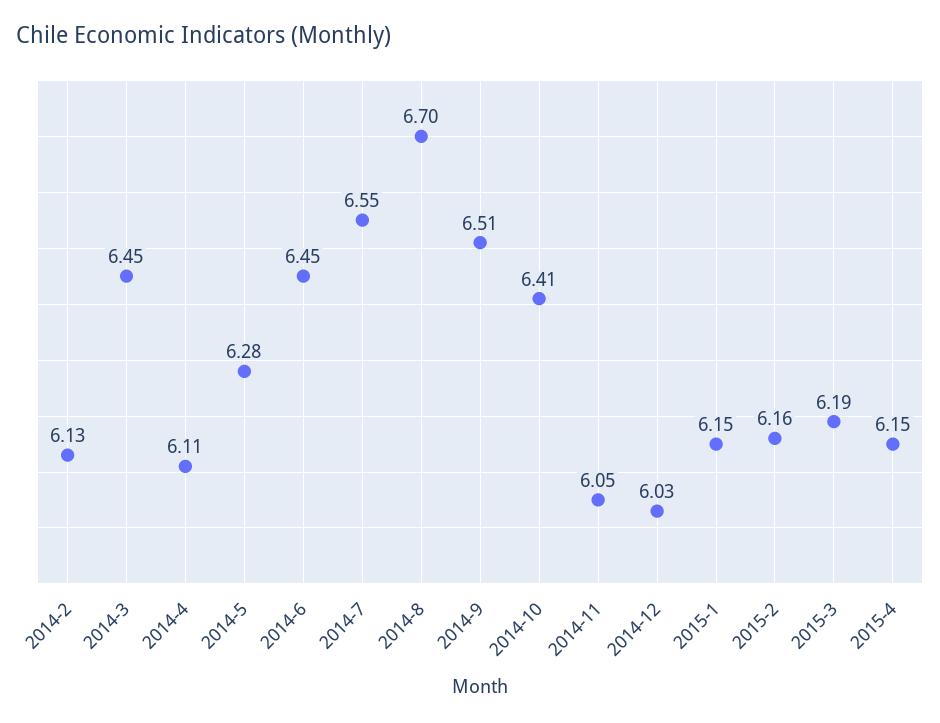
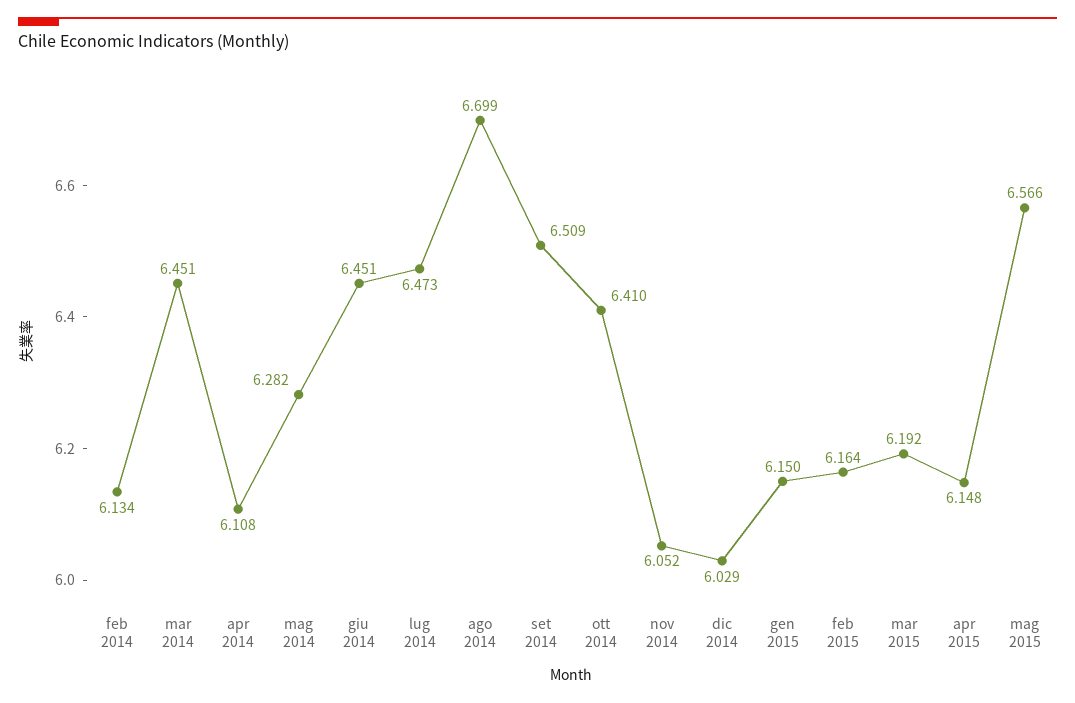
2014-7: 6.55 -> 6.473
mag 2015: none -> 6.566

